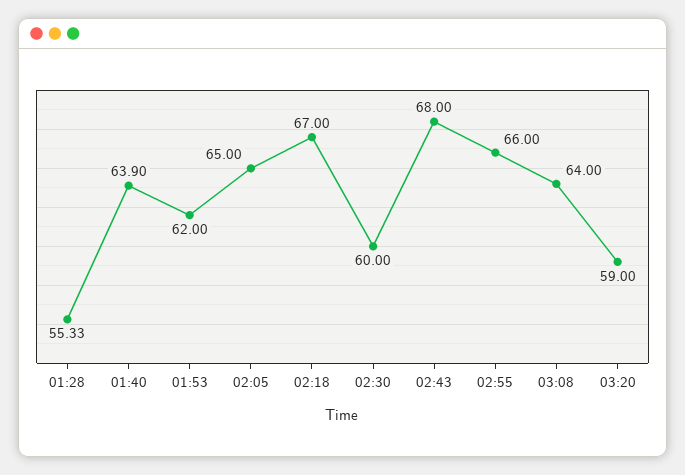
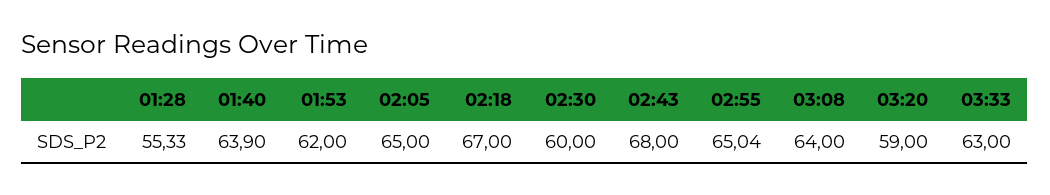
02:55: 66 -> 65.04
03:33: none -> 63

